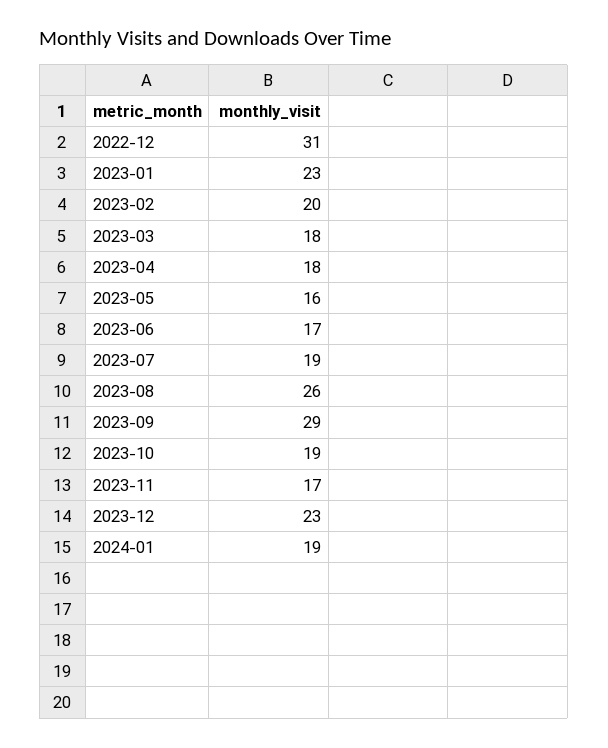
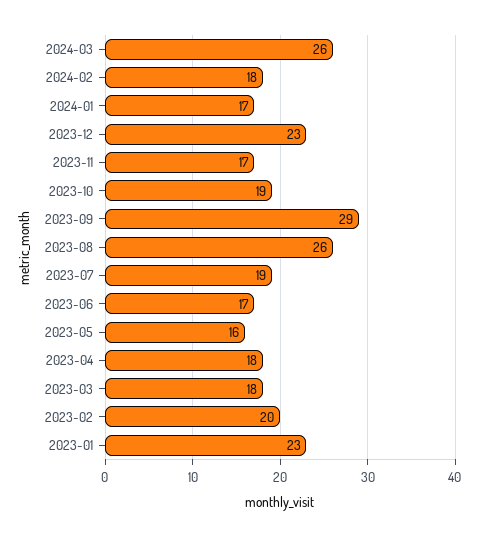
2022-12: 31 -> none
2024-01: 19 -> 17
2024-03: none -> 26
2024-02: none -> 18

